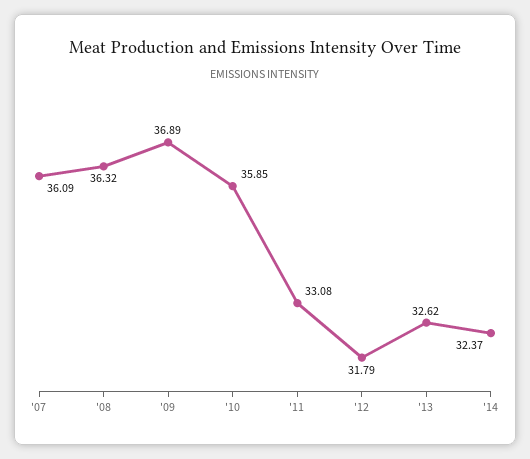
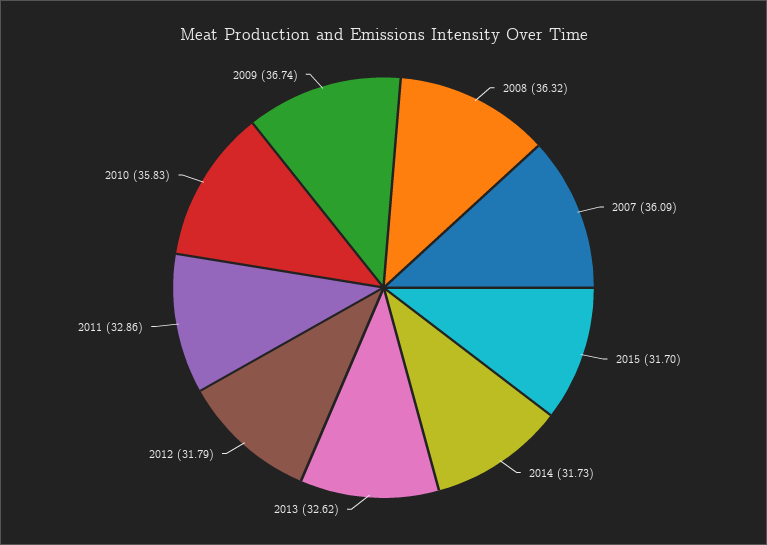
'09: 36.89 -> 36.74
'10: 35.85 -> 35.83
'11: 33.08 -> 32.86
'14: 32.37 -> 31.73
2015: none -> 31.7

